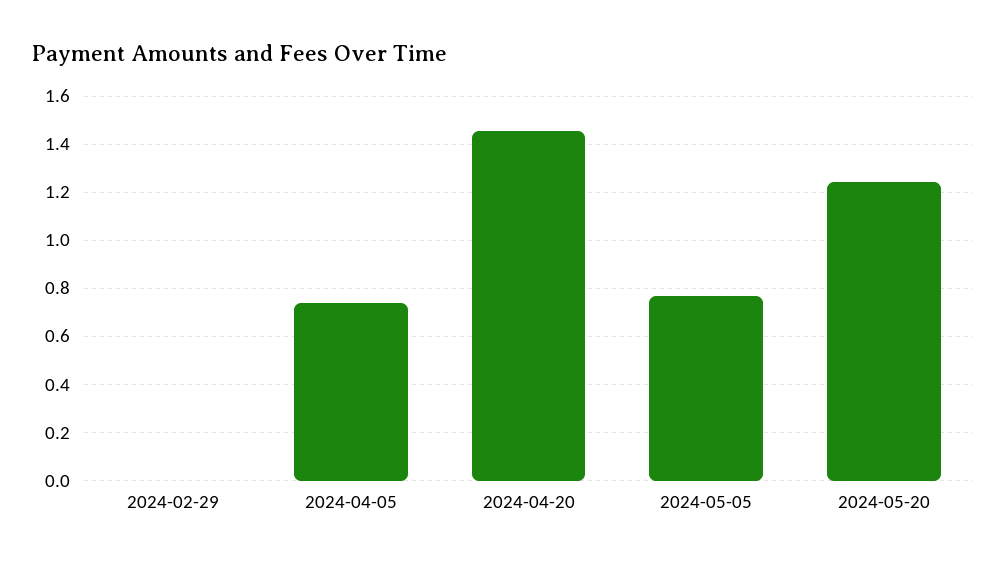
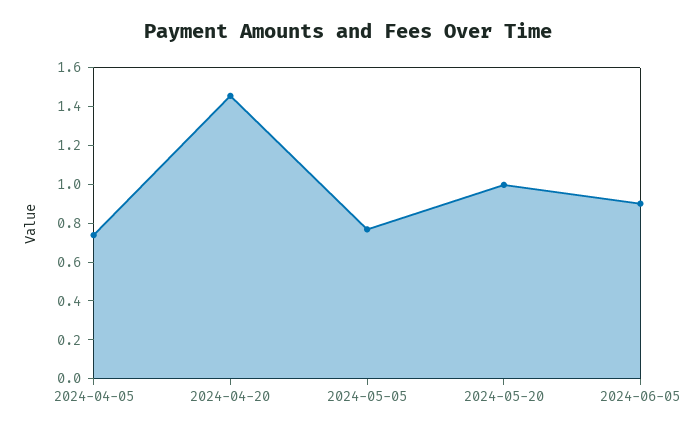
2024-02-29: 0 -> none
2024-05-20: 1.25 -> 1
2024-06-05: none -> 0.9

